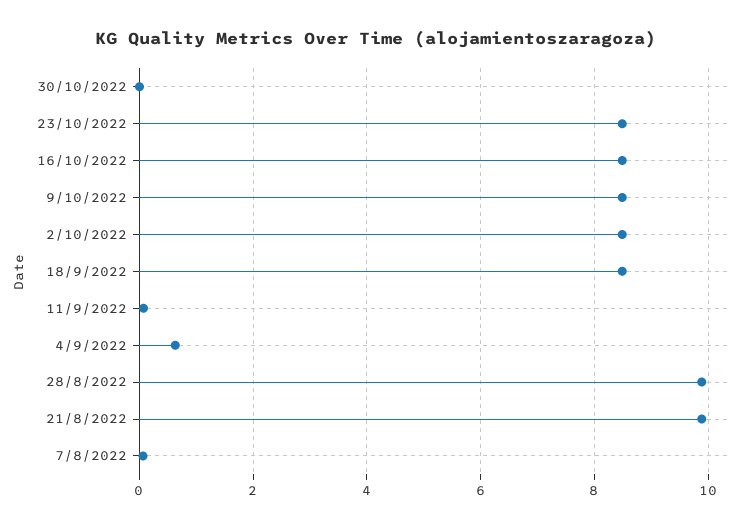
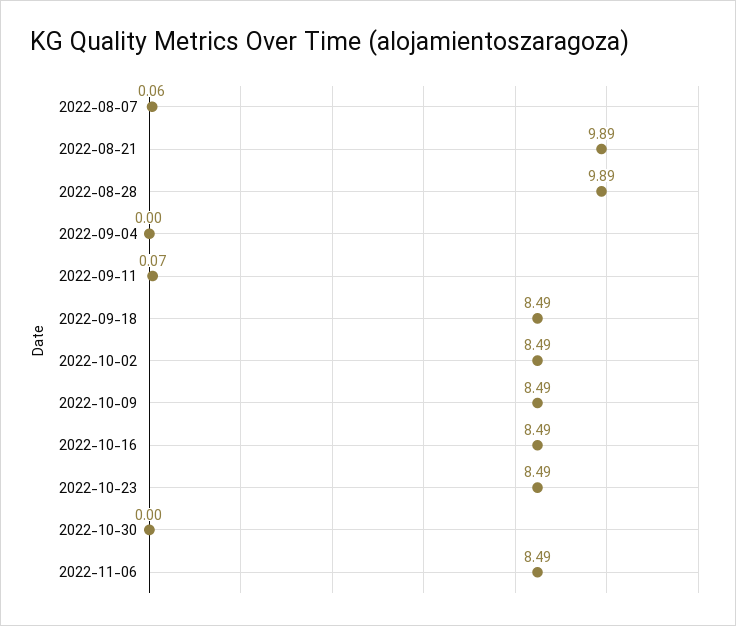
4/9/2022: 0.6 -> 0
2022-11-06: none -> 8.49

